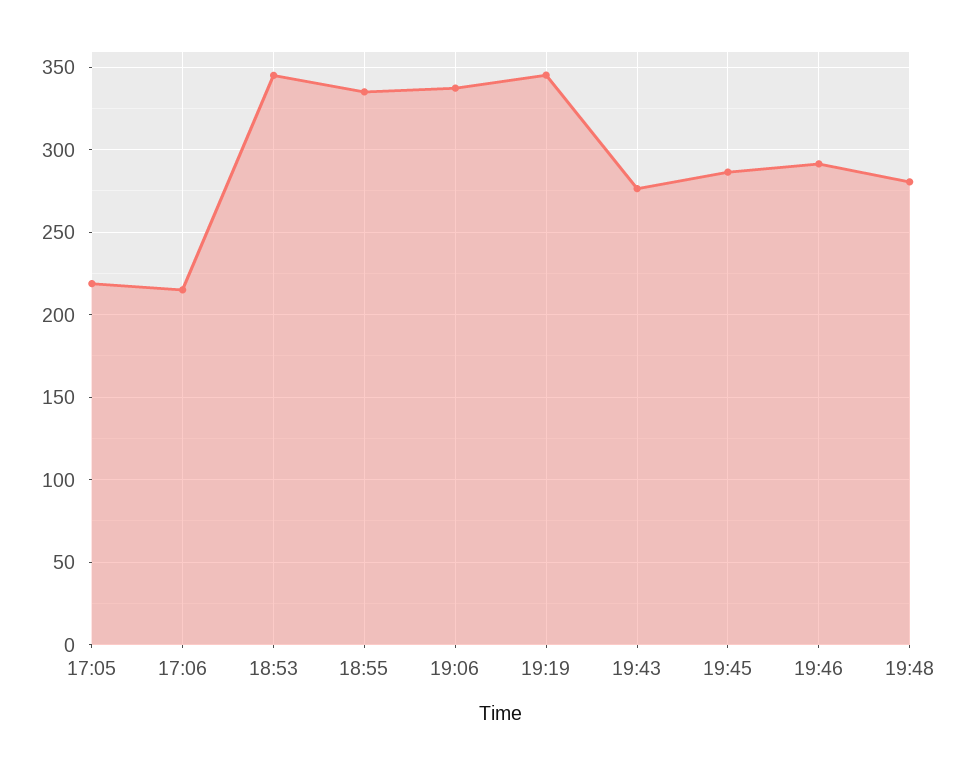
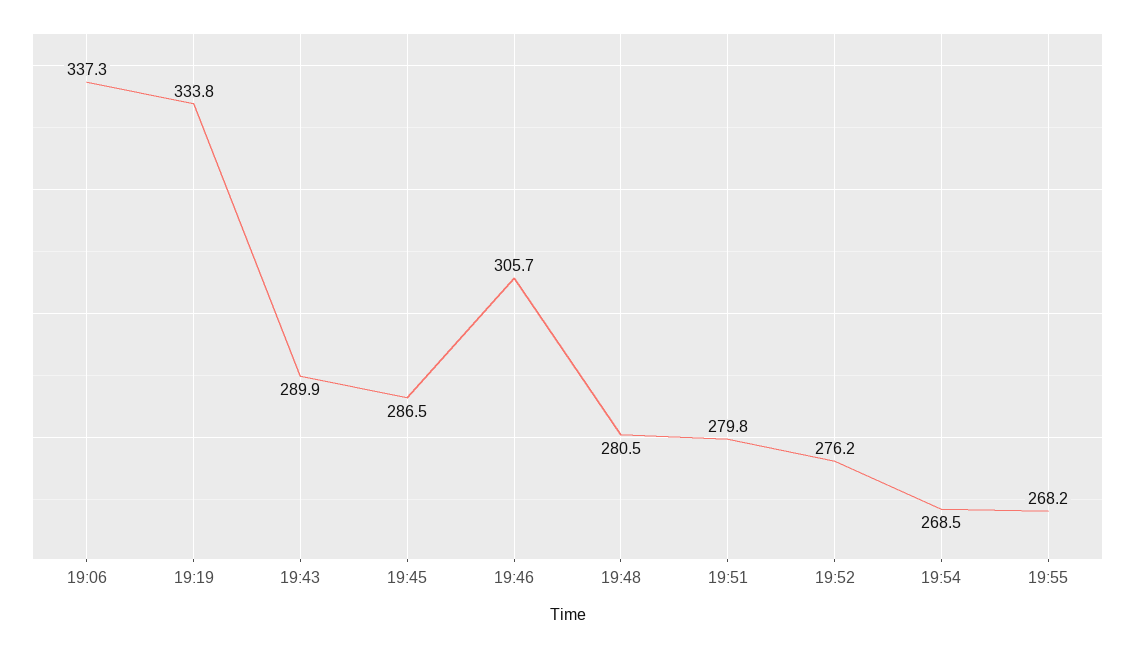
17:05: 220 -> none
17:06: 215 -> none
18:53: 345 -> none
18:55: 335 -> none
19:19: 345 -> 333.8
19:43: 275 -> 289.9
19:46: 290 -> 305.7
19:51: none -> 279.8
19:52: none -> 276.2
19:54: none -> 268.5
19:55: none -> 268.2

